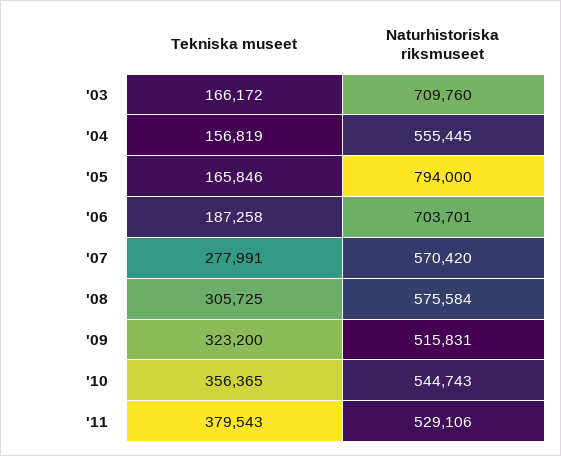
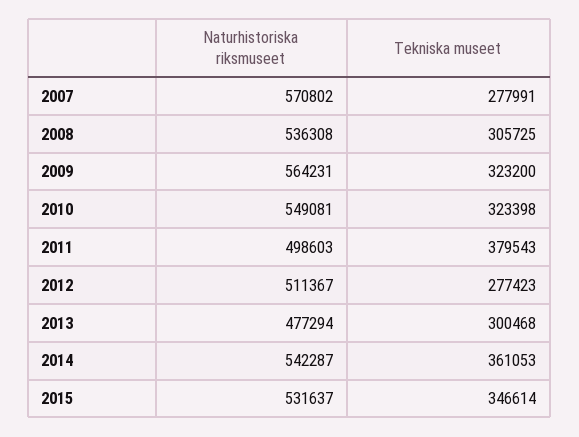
Tekniska museet, '03: 166172 -> none
Naturhistoriska riksmuseet, '03: 709760 -> none
Tekniska museet, '04: 156819 -> none
Naturhistoriska riksmuseet, '04: 555445 -> none
Tekniska museet, '05: 165846 -> none
Naturhistoriska riksmuseet, '05: 794000 -> none
Tekniska museet, '06: 187258 -> none
Naturhistoriska riksmuseet, '06: 703701 -> none
Naturhistoriska riksmuseet, '07: 570420 -> 570802
Naturhistoriska riksmuseet, '08: 575584 -> 536308
Naturhistoriska riksmuseet, '09: 515831 -> 564231
Tekniska museet, '10: 356365 -> 323398
Naturhistoriska riksmuseet, '10: 544743 -> 549081
Naturhistoriska riksmuseet, '11: 529106 -> 498603
Naturhistoriska riksmuseet, 2012: none -> 511367
Tekniska museet, 2012: none -> 277423
Naturhistoriska riksmuseet, 2013: none -> 477294
Tekniska museet, 2013: none -> 300468
Naturhistoriska riksmuseet, 2014: none -> 542287
Tekniska museet, 2014: none -> 361053
Naturhistoriska riksmuseet, 2015: none -> 531637
Tekniska museet, 2015: none -> 346614

